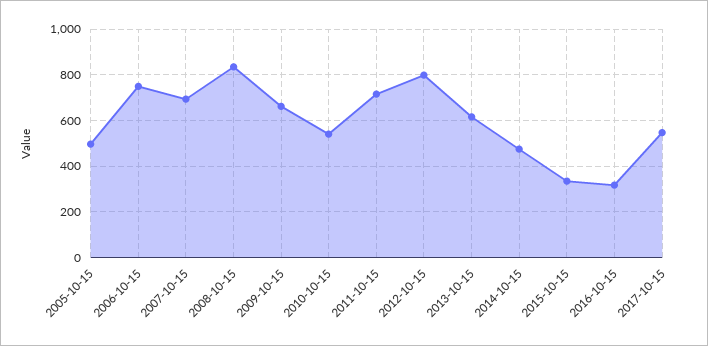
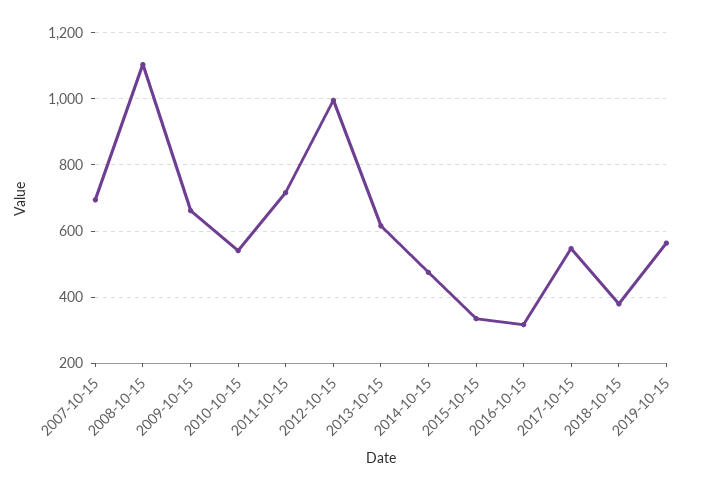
2005-10-15: 500 -> none
2006-10-15: 750 -> none
2008-10-15: 850 -> 1100
2012-10-15: 800 -> 1000
2018-10-15: none -> 380
2019-10-15: none -> 560

